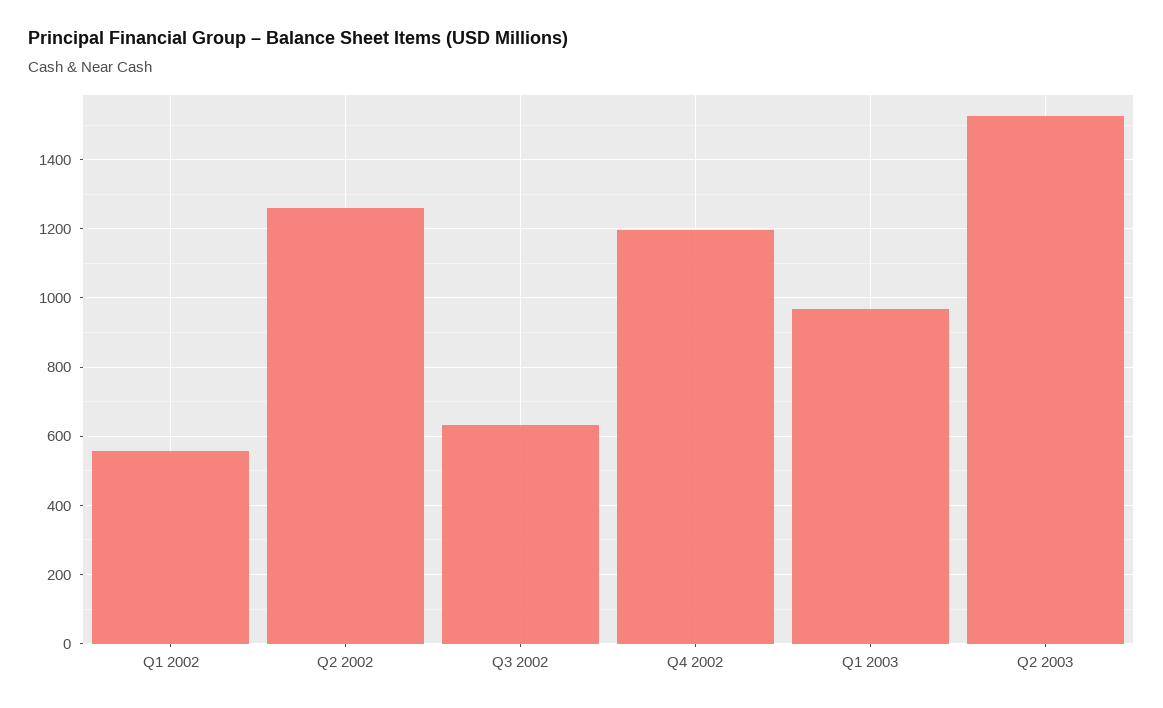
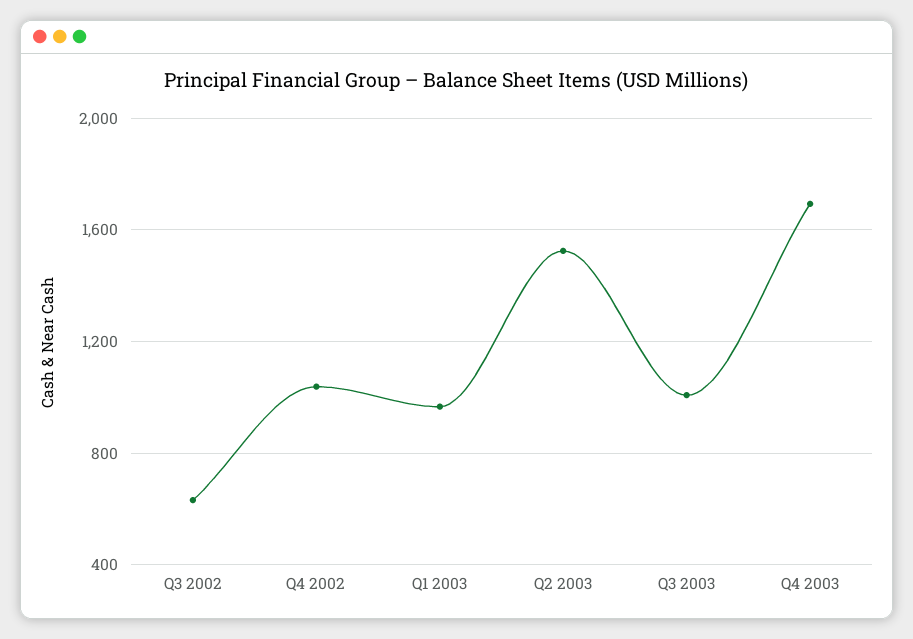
Q1 2002: 560 -> none
Q2 2002: 1260 -> none
Q4 2002: 1200 -> 1050
Q3 2003: none -> 1000
Q4 2003: none -> 1700

